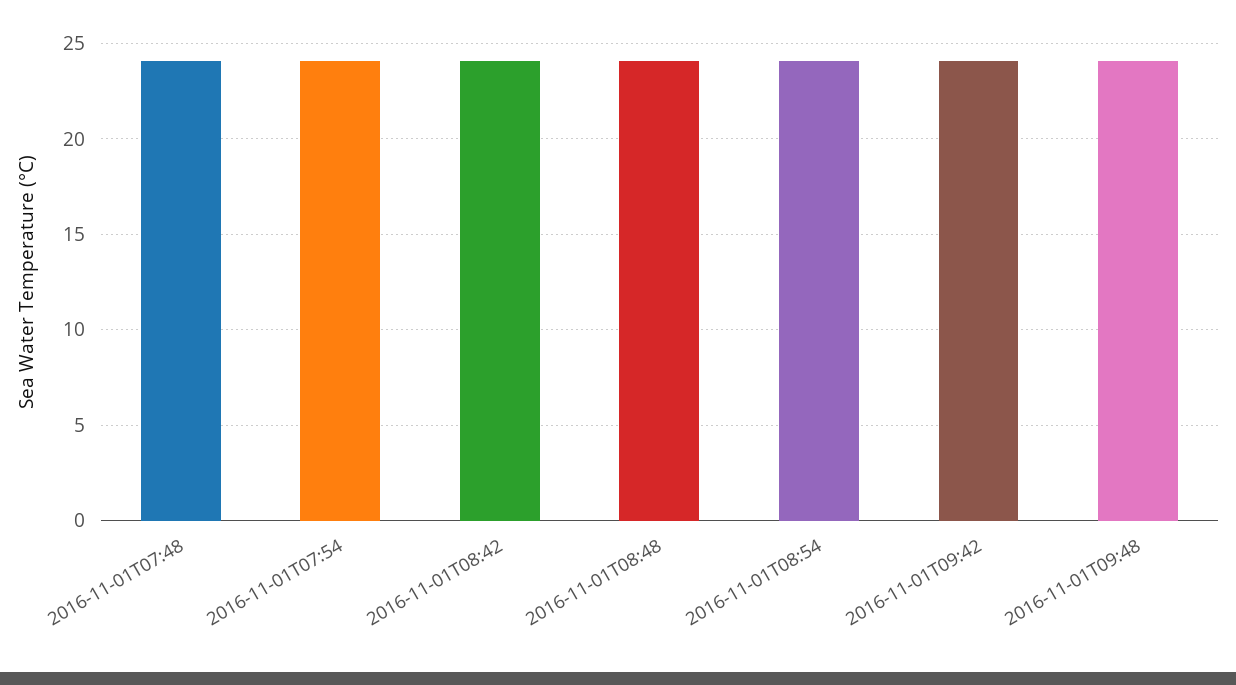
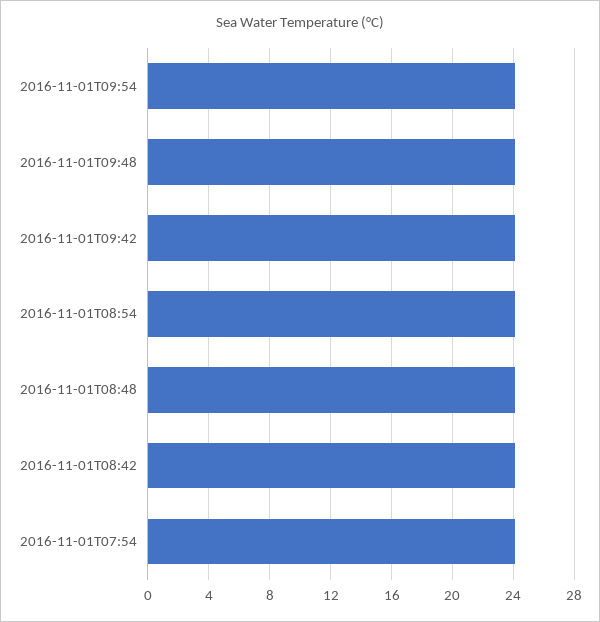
2016-11-01T07:48: 24 -> none
2016-11-01T09:54: none -> 24

